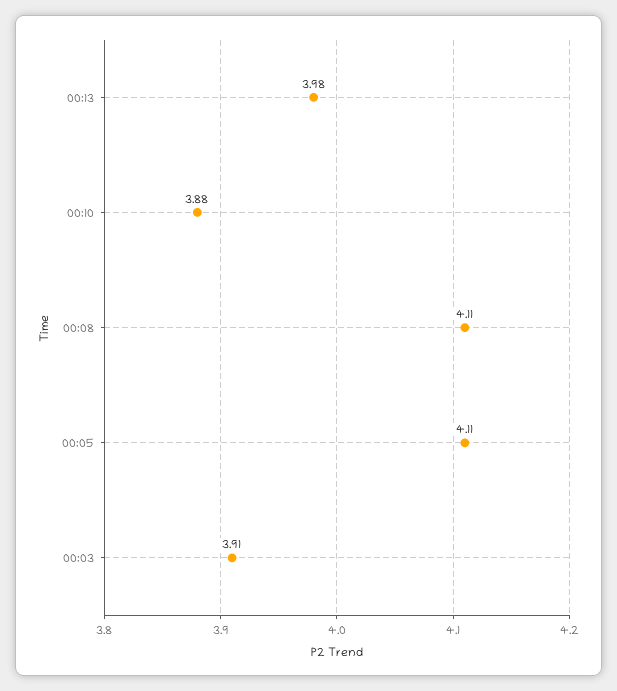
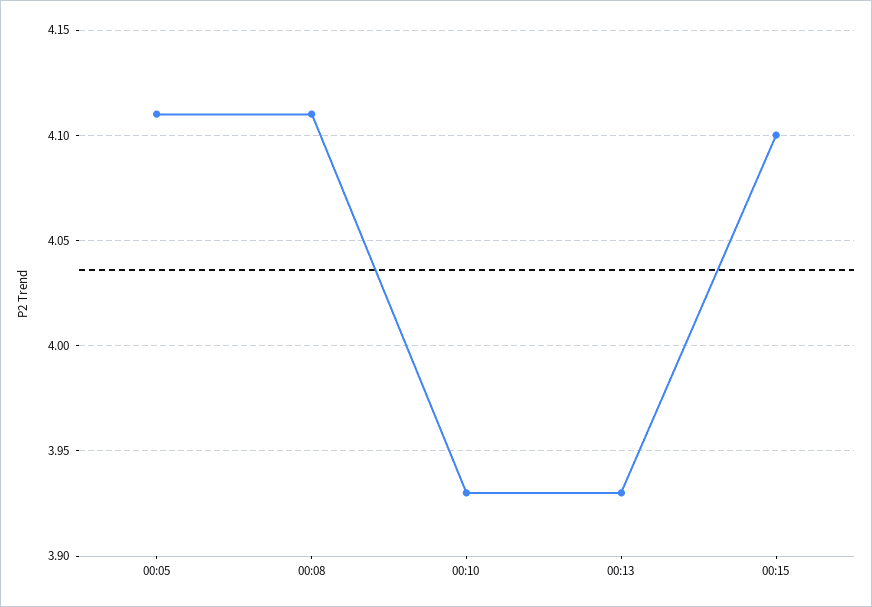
00:13: 3.98 -> 3.93
00:10: 3.88 -> 3.93
00:03: 3.91 -> none
00:15: none -> 4.1

